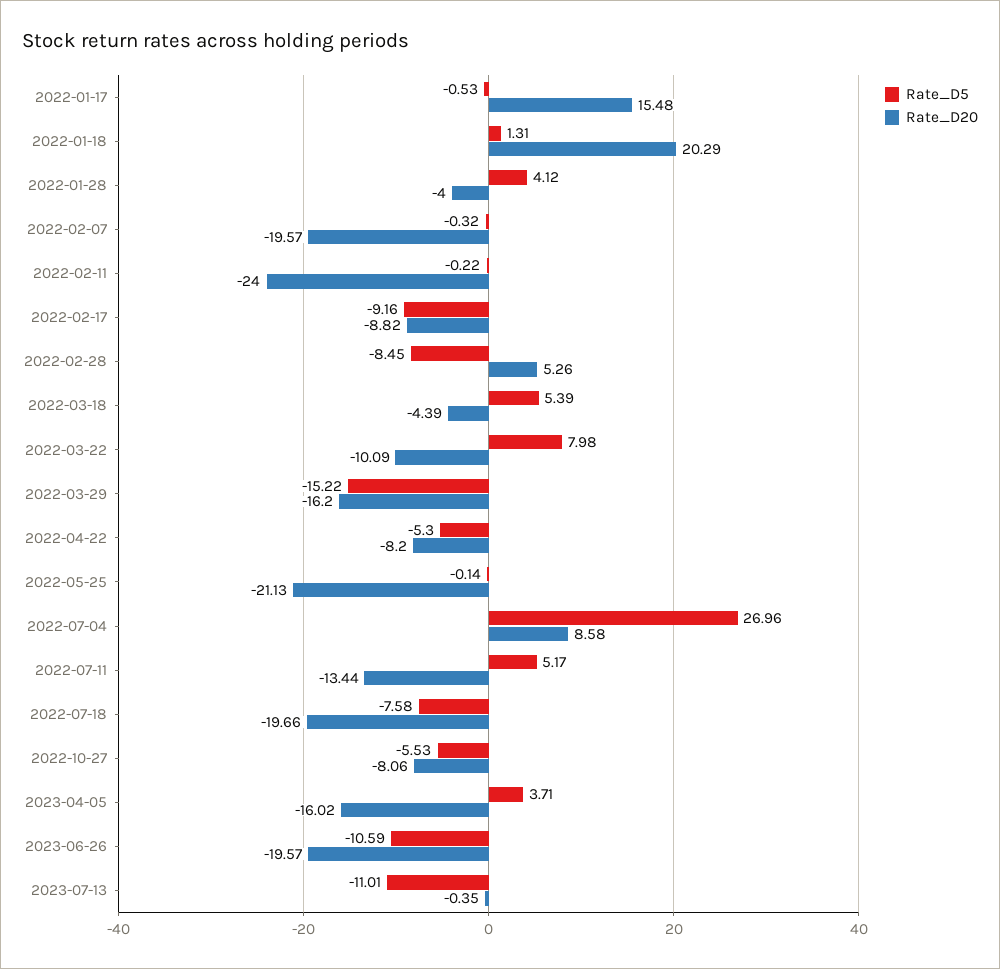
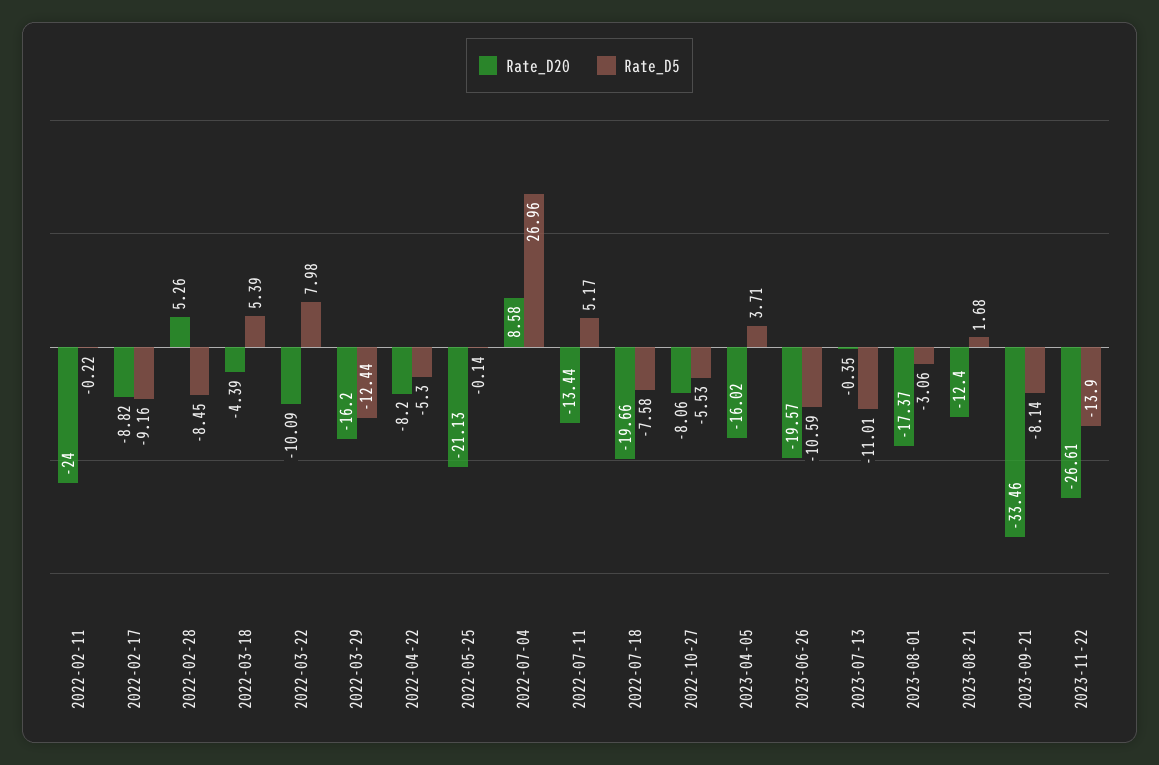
Rate_D5, 2022-01-17: -0.53 -> none
Rate_D20, 2022-01-17: 15.48 -> none
Rate_D5, 2022-01-18: 1.31 -> none
Rate_D20, 2022-01-18: 20.29 -> none
Rate_D5, 2022-01-28: 4.12 -> none
Rate_D20, 2022-01-28: -4 -> none
Rate_D5, 2022-02-07: -0.32 -> none
Rate_D20, 2022-02-07: -19.57 -> none
Rate_D5, 2022-03-29: -15.22 -> -12.44
Rate_D20, 2023-08-01: none -> -17.37
Rate_D5, 2023-08-01: none -> -3.06
Rate_D20, 2023-08-21: none -> -12.4
Rate_D5, 2023-08-21: none -> 1.68
Rate_D20, 2023-09-21: none -> -33.46
Rate_D5, 2023-09-21: none -> -8.14
Rate_D20, 2023-11-22: none -> -26.61
Rate_D5, 2023-11-22: none -> -13.9

